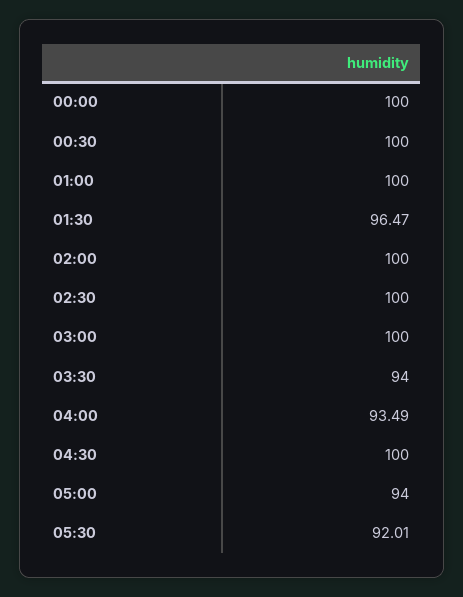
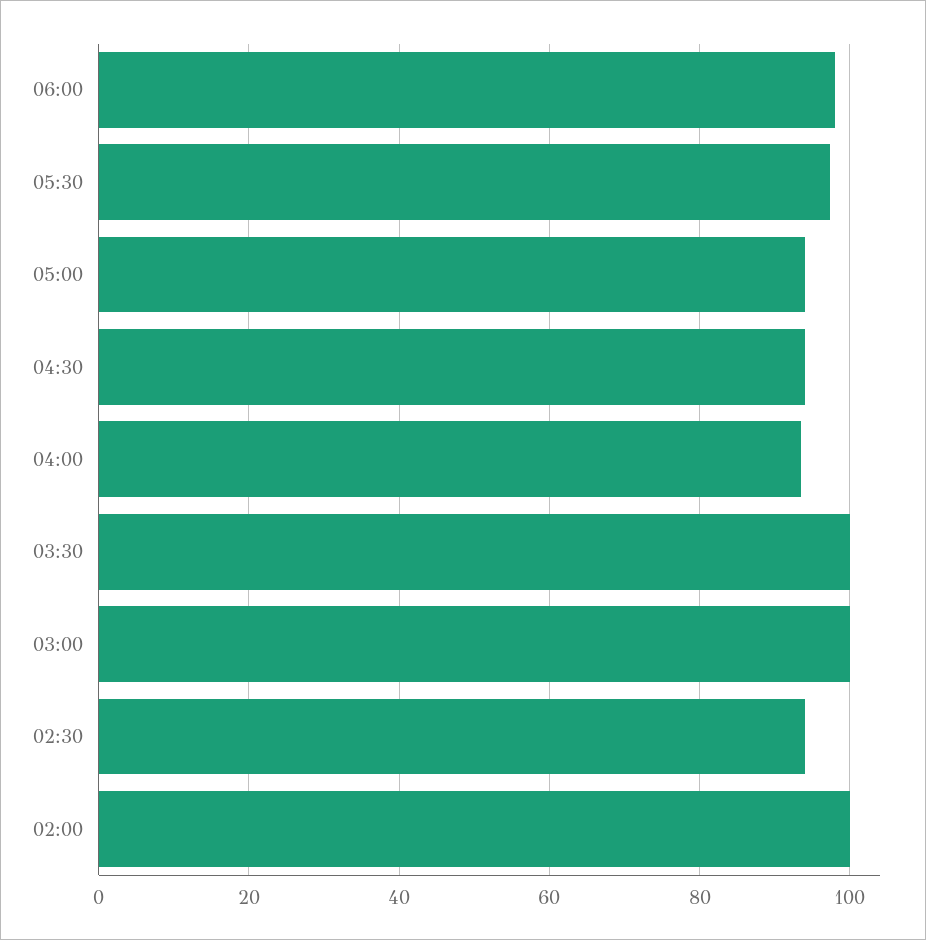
00:00: 100 -> none
00:30: 100 -> none
01:00: 100 -> none
01:30: 96.47 -> none
02:30: 100 -> 94
03:30: 94 -> 100
04:30: 100 -> 94
05:30: 92.01 -> 98
06:00: none -> 98

